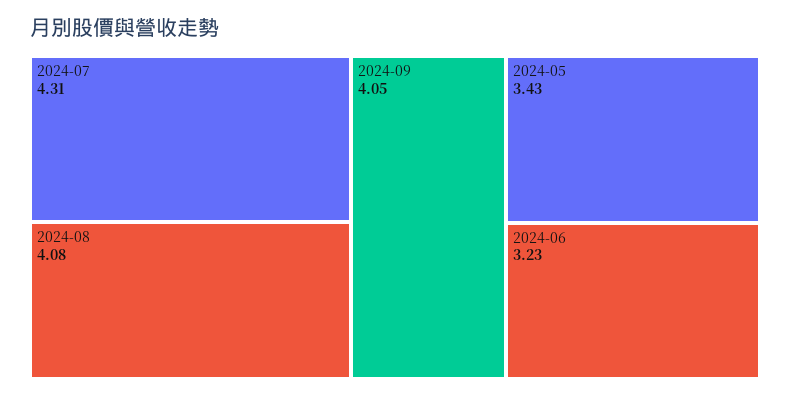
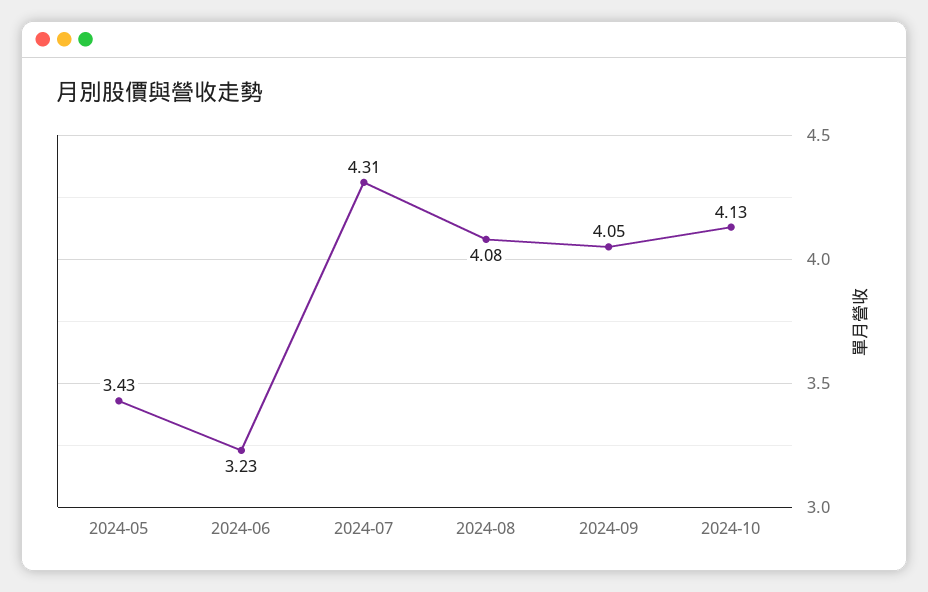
2024-10: none -> 4.13

